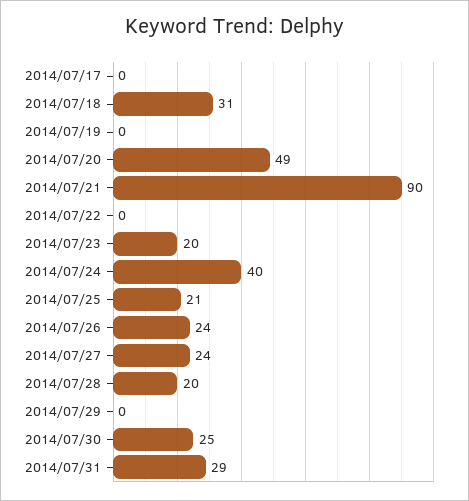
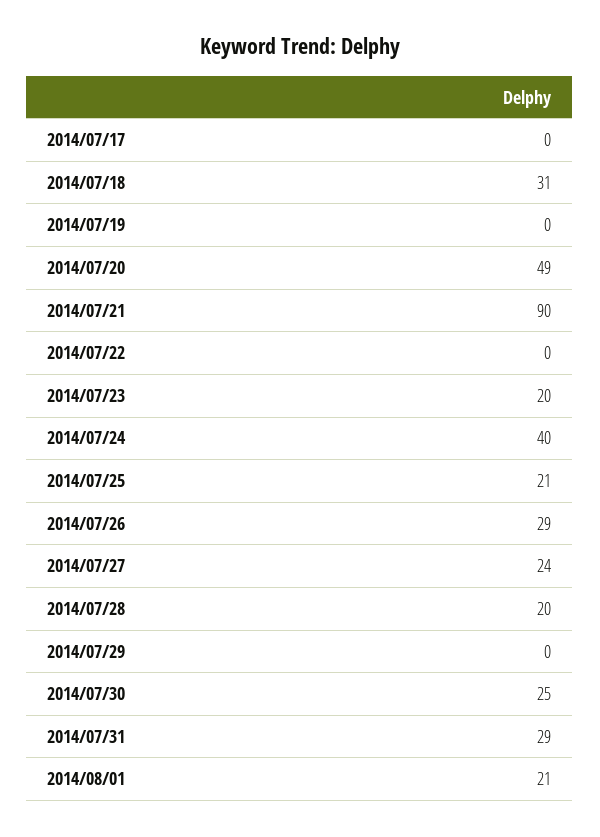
2014/07/26: 24 -> 29
2014/08/01: none -> 21

